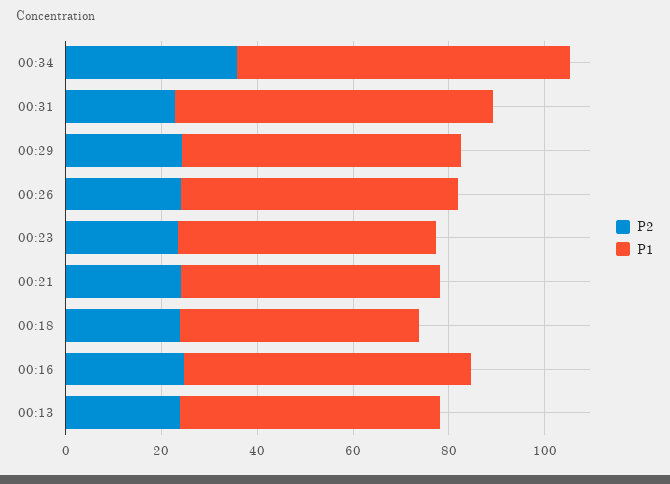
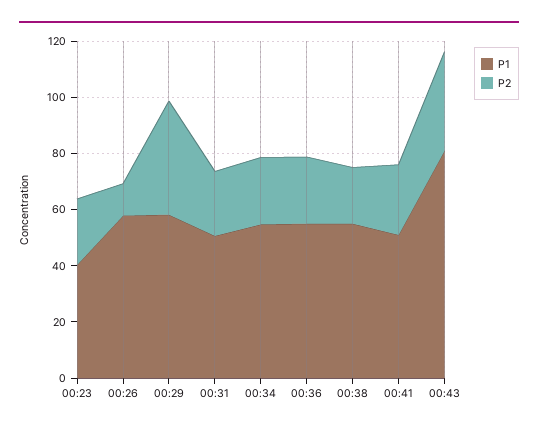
P2, 00:34: 35 -> 25
P1, 00:34: 70 -> 55
P1, 00:31: 65 -> 50
P2, 00:29: 25 -> 40
P2, 00:26: 25 -> 10
P1, 00:23: 55 -> 40
P2, 00:21: 25 -> none
P1, 00:21: 55 -> none
P2, 00:18: 25 -> none
P1, 00:18: 50 -> none
P2, 00:16: 25 -> none
P1, 00:16: 60 -> none
P2, 00:13: 25 -> none
P1, 00:13: 55 -> none
P1, 00:36: none -> 55
P2, 00:36: none -> 25
P1, 00:38: none -> 55
P2, 00:38: none -> 20
P1, 00:41: none -> 50
P2, 00:41: none -> 25
P1, 00:43: none -> 80
P2, 00:43: none -> 35

